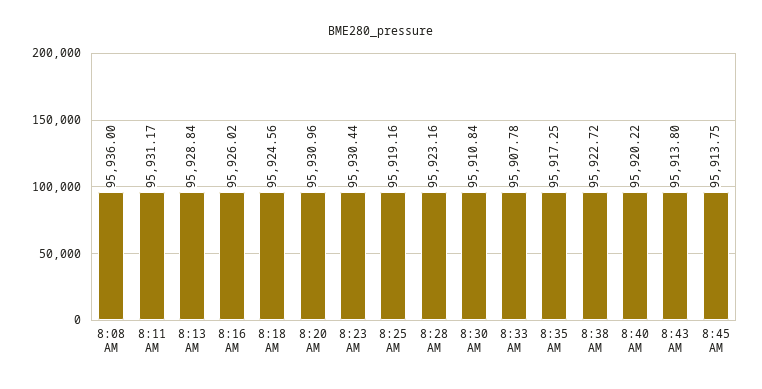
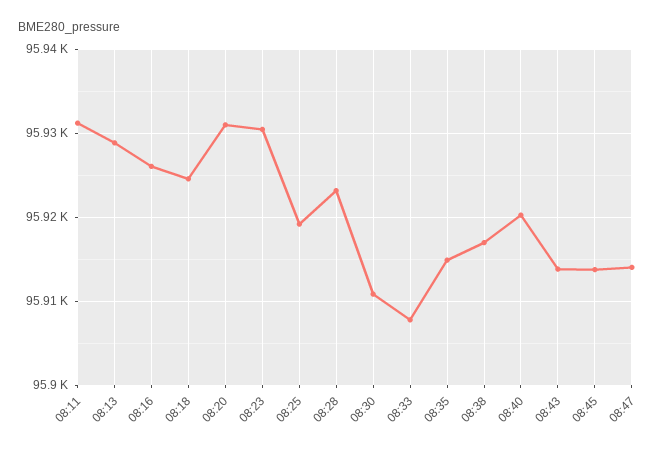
8:08 AM: 95936 -> none
8:35 AM: 95917.25 -> 95915
8:38 AM: 95922.72 -> 95917
08:47: none -> 95914

